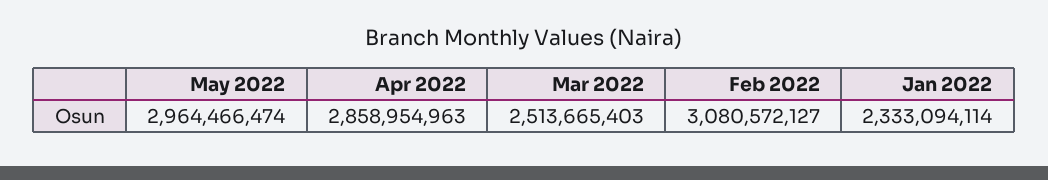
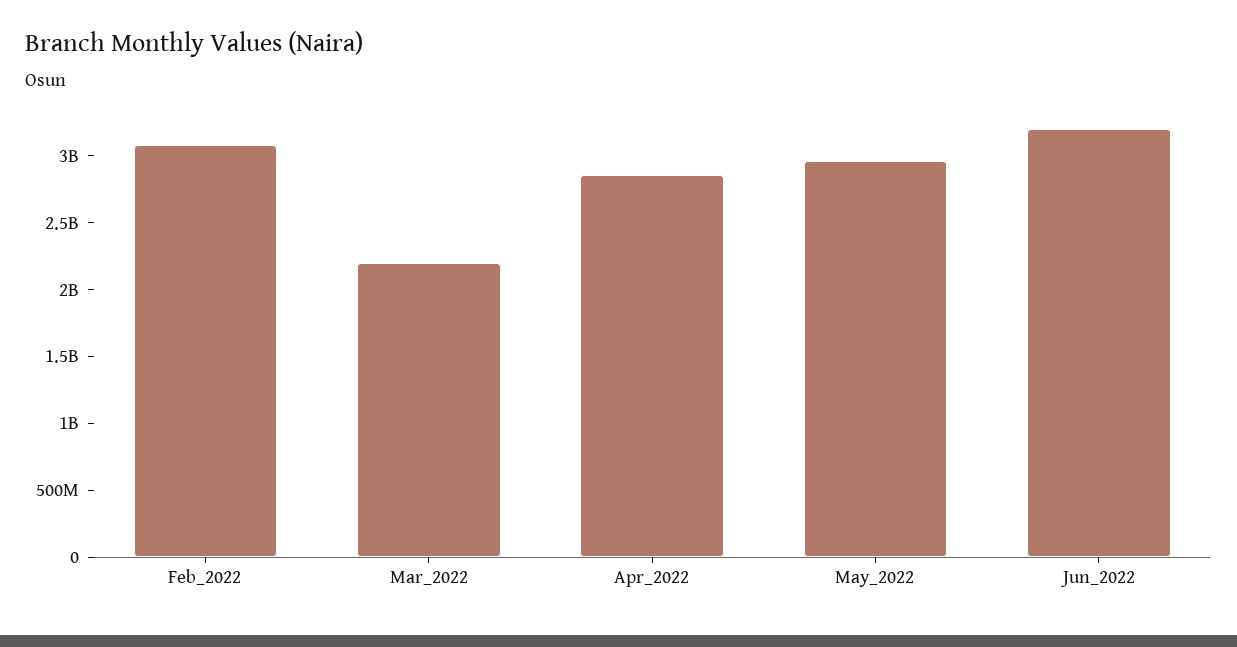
Mar 2022: 2513665403 -> 2200000000
Jan 2022: 2333094114 -> none
Jun_2022: none -> 3200000000

